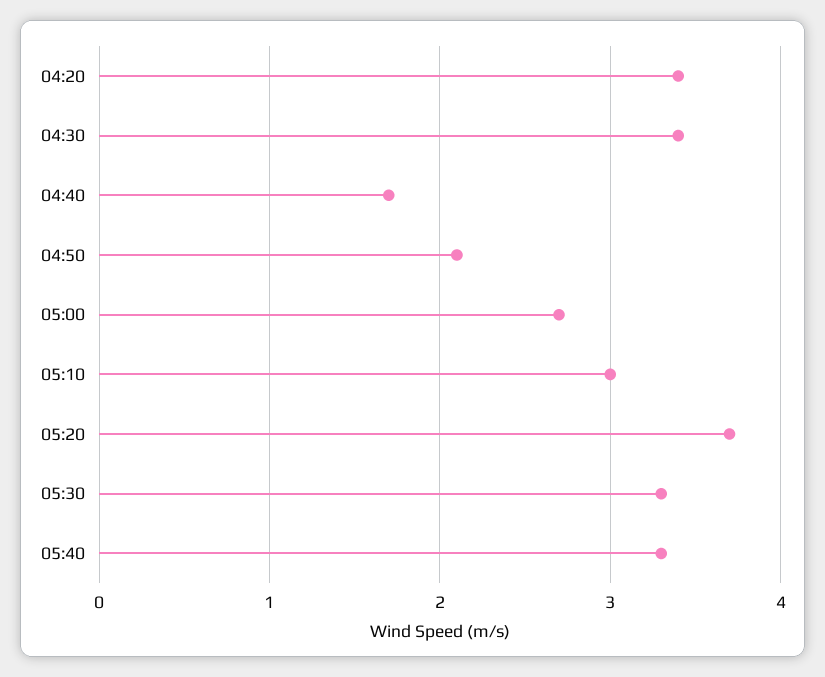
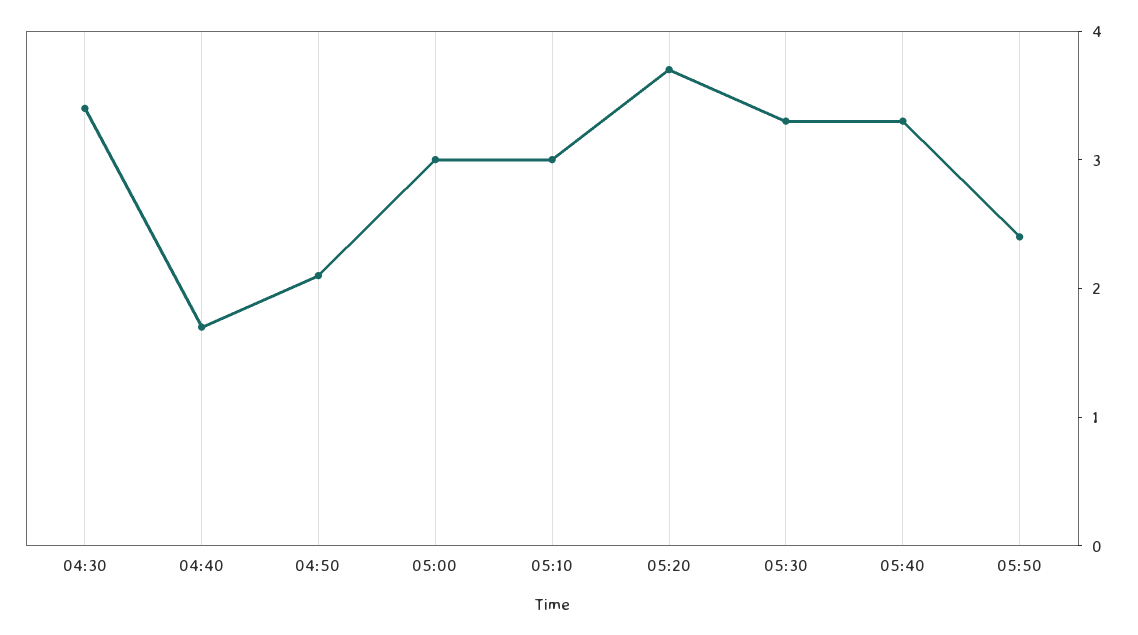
04:20: 3.4 -> none
05:00: 2.7 -> 3
05:50: none -> 2.4

